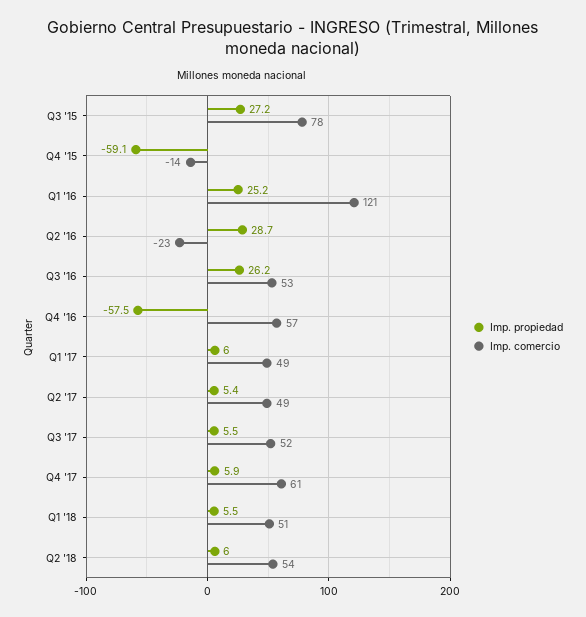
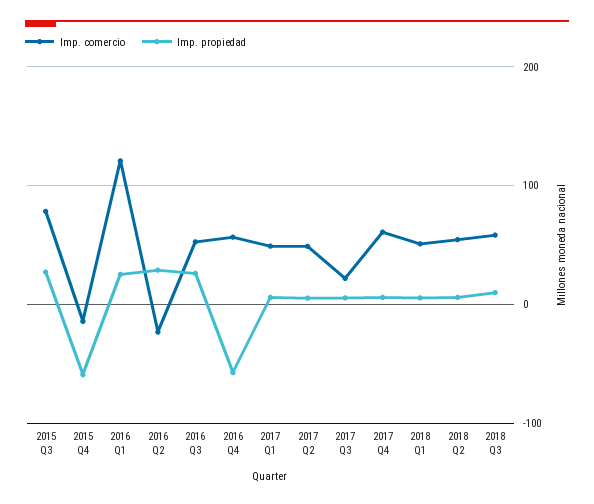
Imp. comercio, Q3 '17: 52 -> 20
Imp. comercio, 2018 Q3: none -> 60
Imp. propiedad, 2018 Q3: none -> 10

